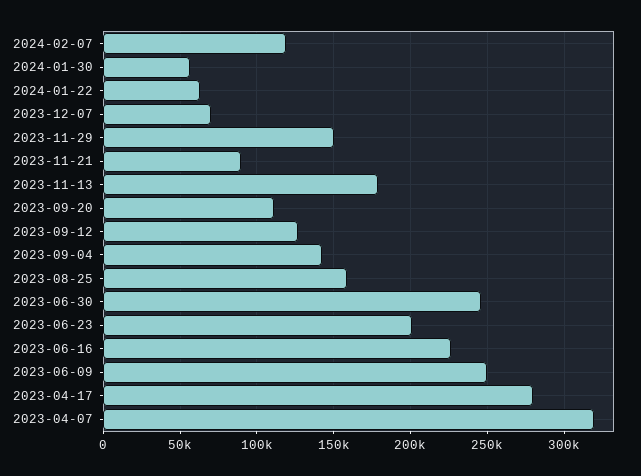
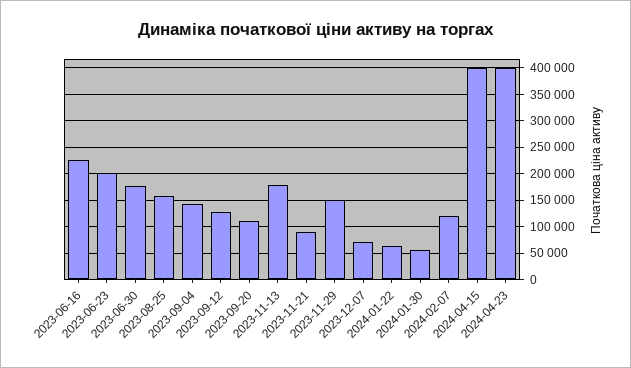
2023-06-30: 245000 -> 175000
2023-06-09: 250000 -> none
2023-04-17: 280000 -> none
2023-04-07: 320000 -> none
2024-04-15: none -> 400000
2024-04-23: none -> 400000

